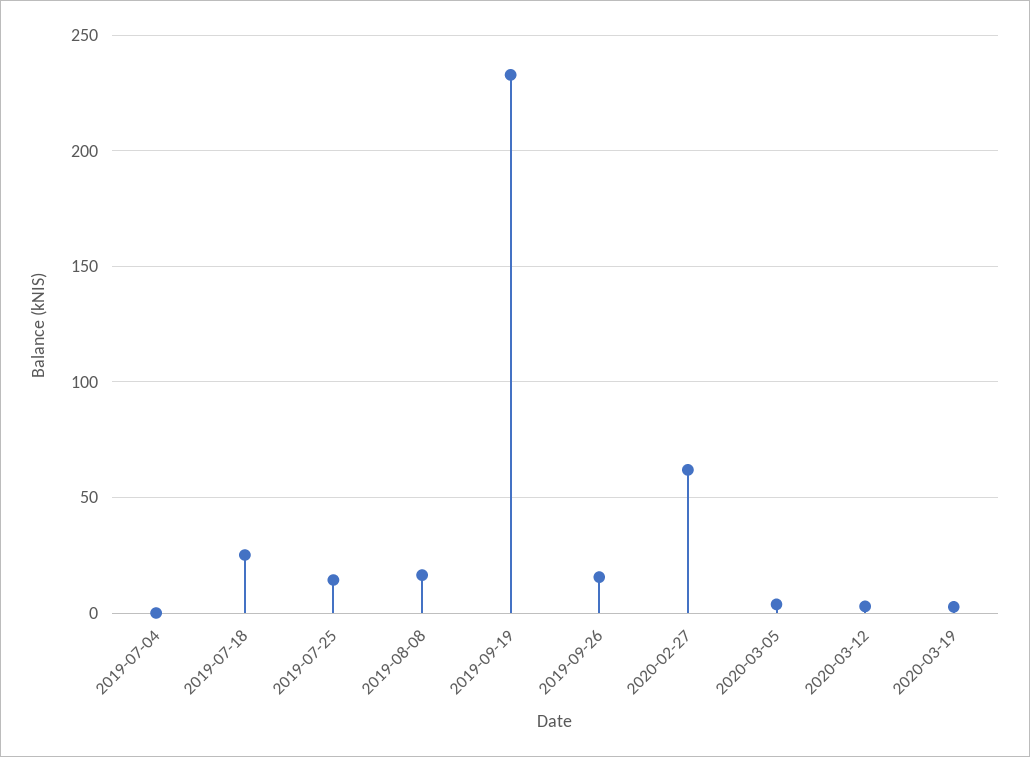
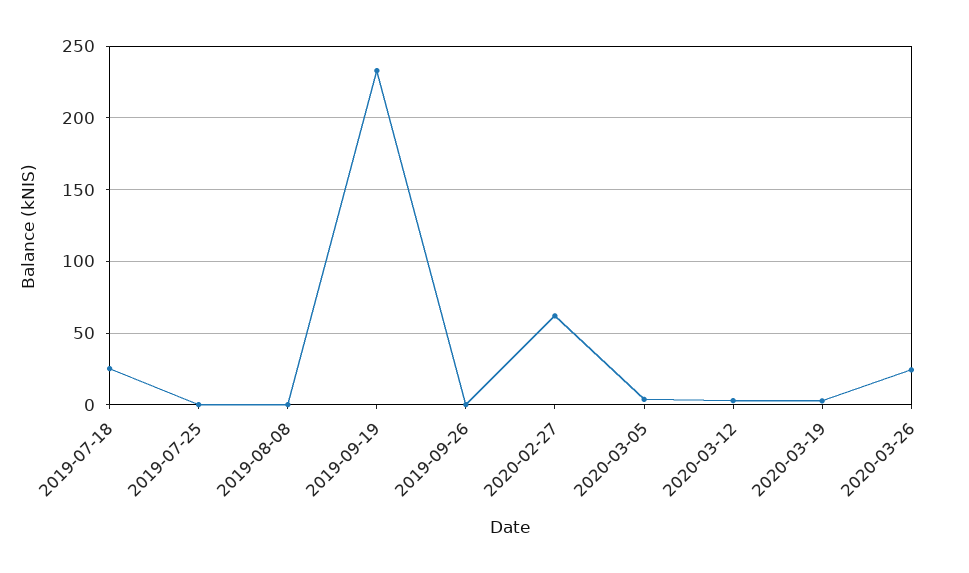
2019-07-04: 0 -> none
2019-07-25: 15 -> 0
2019-08-08: 15 -> 0
2019-09-26: 15 -> 0
2020-03-26: none -> 25

